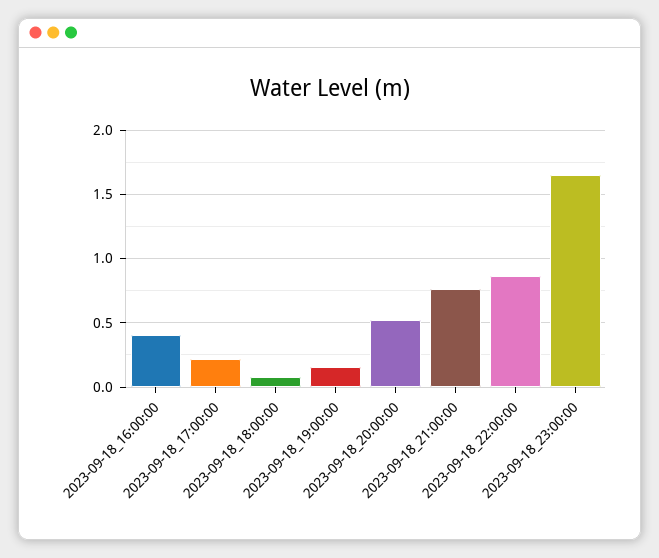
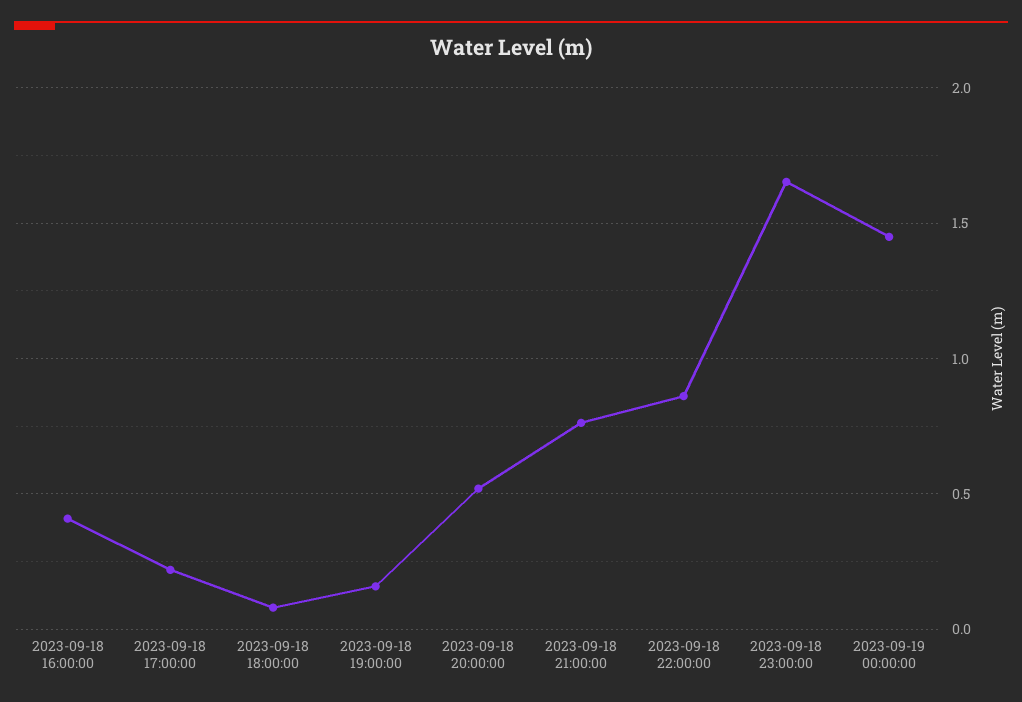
2023-09-19 00:00:00: none -> 1.45

